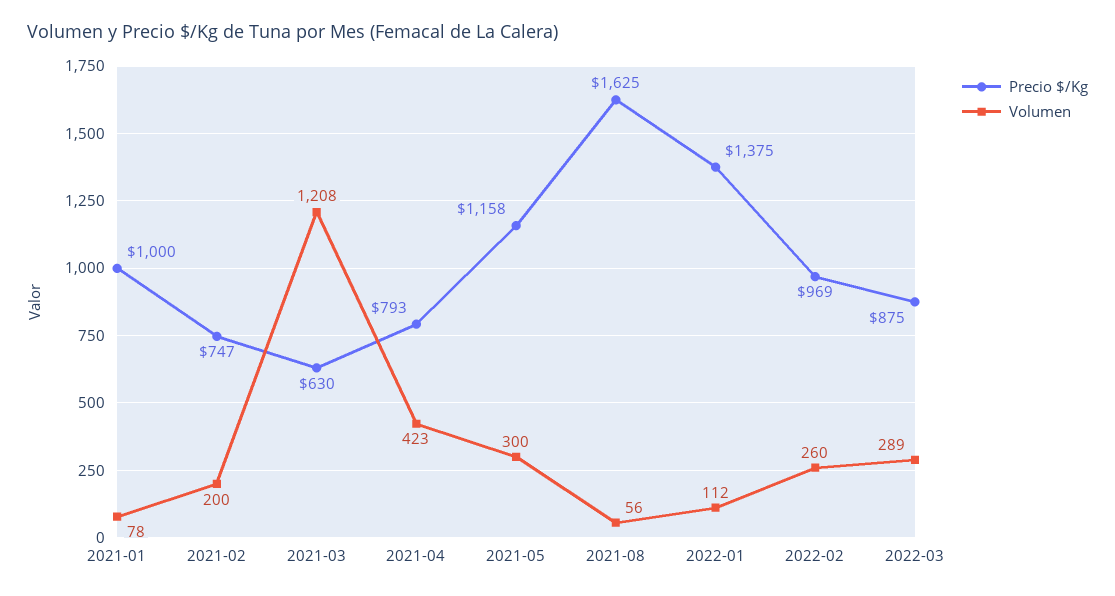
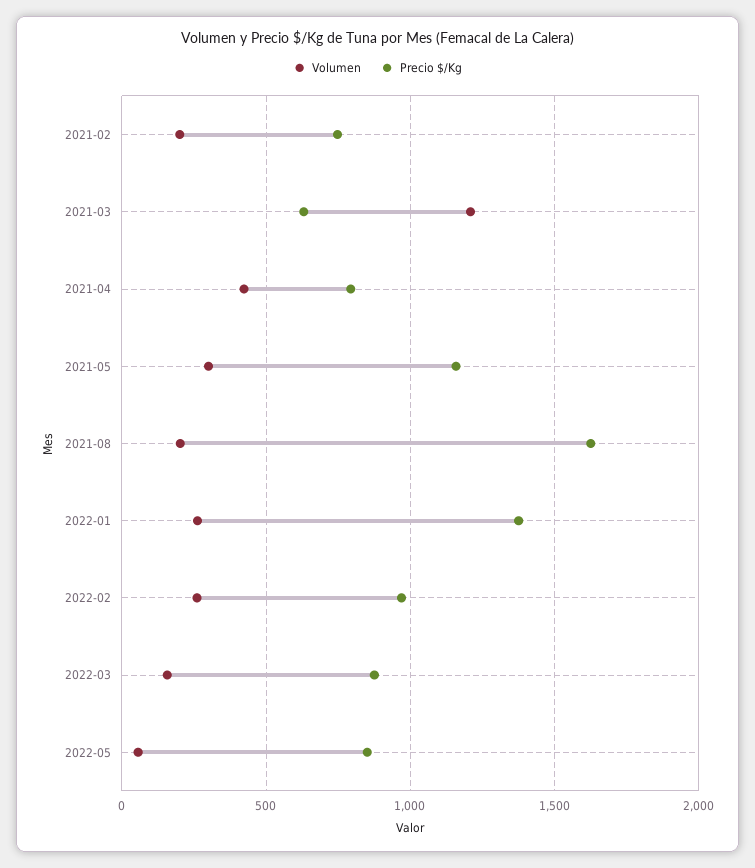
Precio $/Kg, 2021-01: 1000 -> none
Volumen, 2021-01: 78 -> none
Volumen, 2021-08: 56 -> 200
Volumen, 2022-01: 112 -> 250
Volumen, 2022-03: 289 -> 150
Volumen, 2022-05: none -> 50
Precio $/Kg, 2022-05: none -> 850

